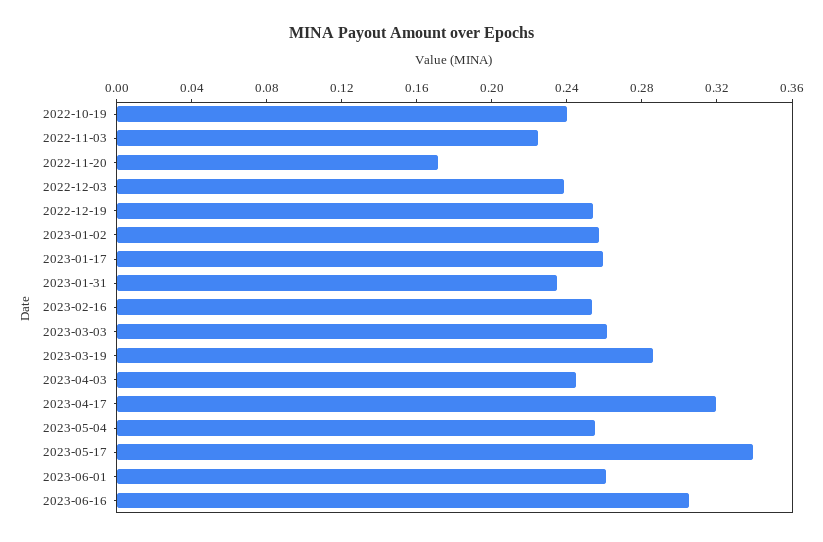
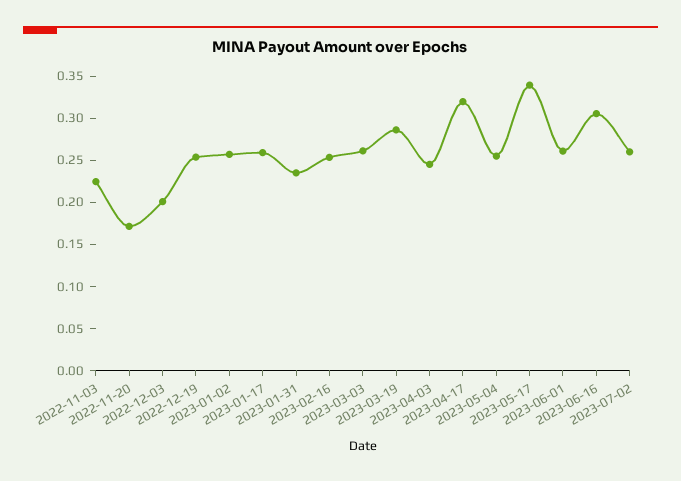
2022-10-19: 0.24 -> none
2022-12-03: 0.24 -> 0.2
2023-07-02: none -> 0.26

